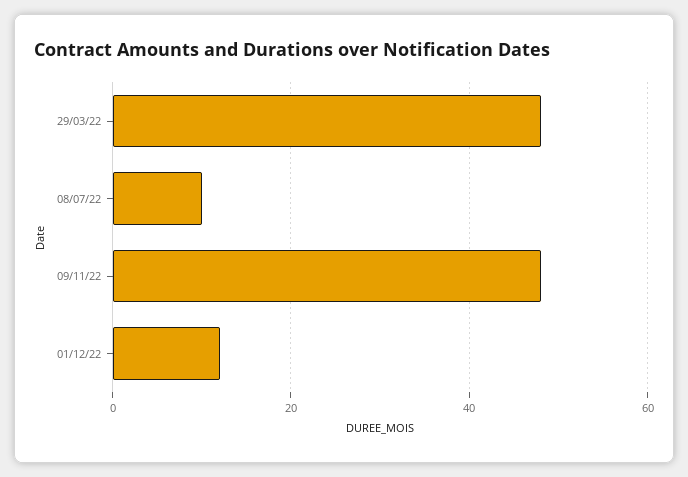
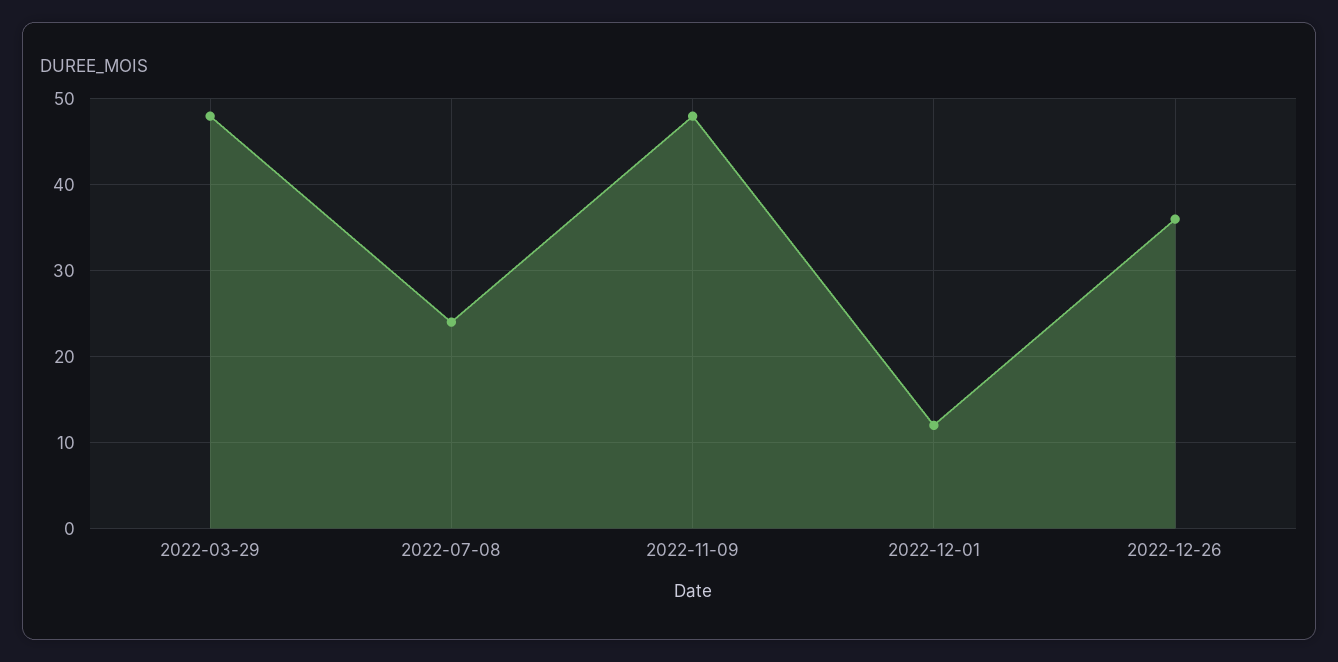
08/07/22: 10 -> 24
2022-12-26: none -> 36

